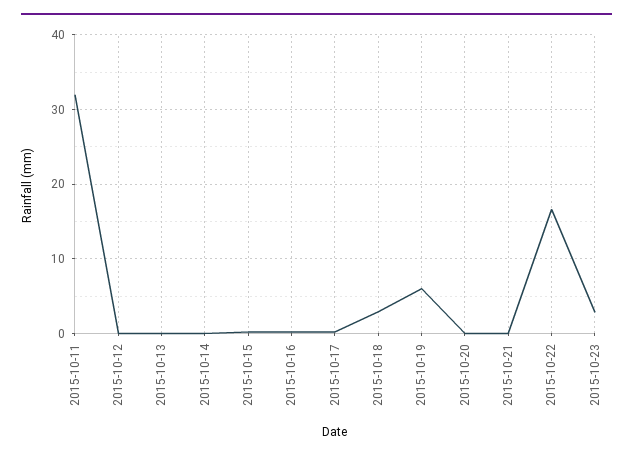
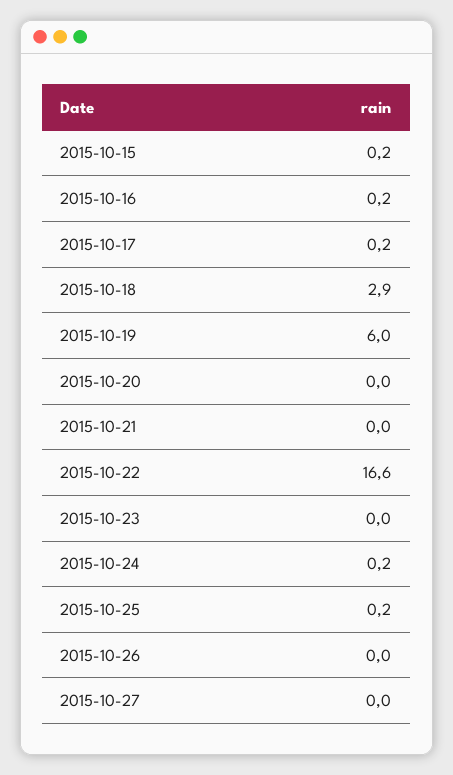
2015-10-11: 32 -> none
2015-10-12: 0 -> none
2015-10-13: 0 -> none
2015-10-14: 0 -> none
2015-10-23: 3 -> 0
2015-10-24: none -> 0.2
2015-10-25: none -> 0.2
2015-10-26: none -> 0
2015-10-27: none -> 0

